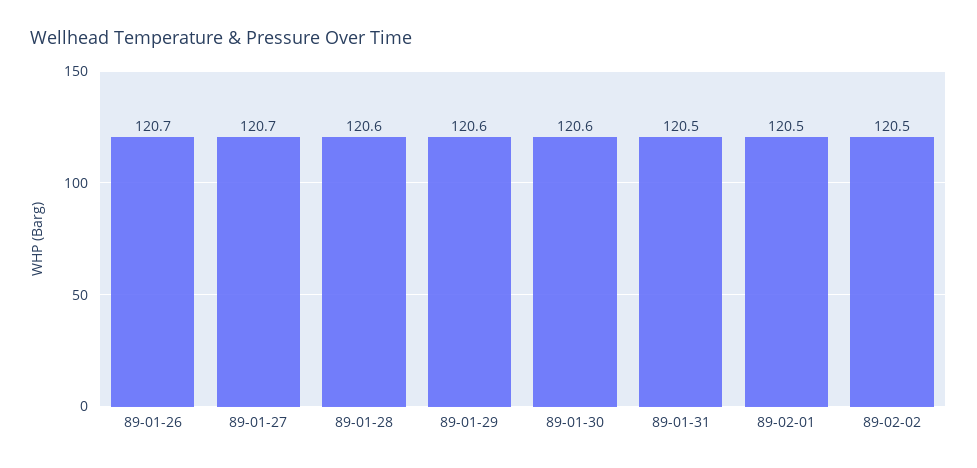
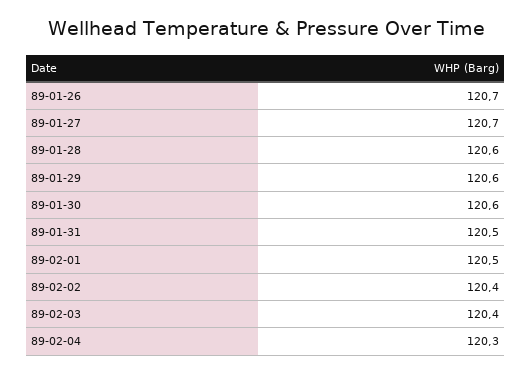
89-02-02: 120.5 -> 120.4
89-02-03: none -> 120.4
89-02-04: none -> 120.3

